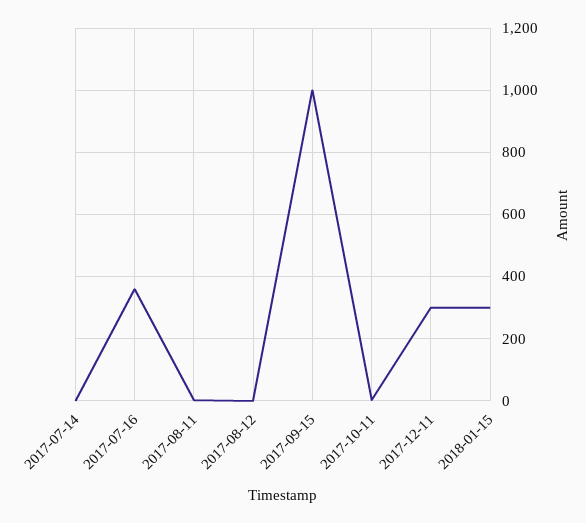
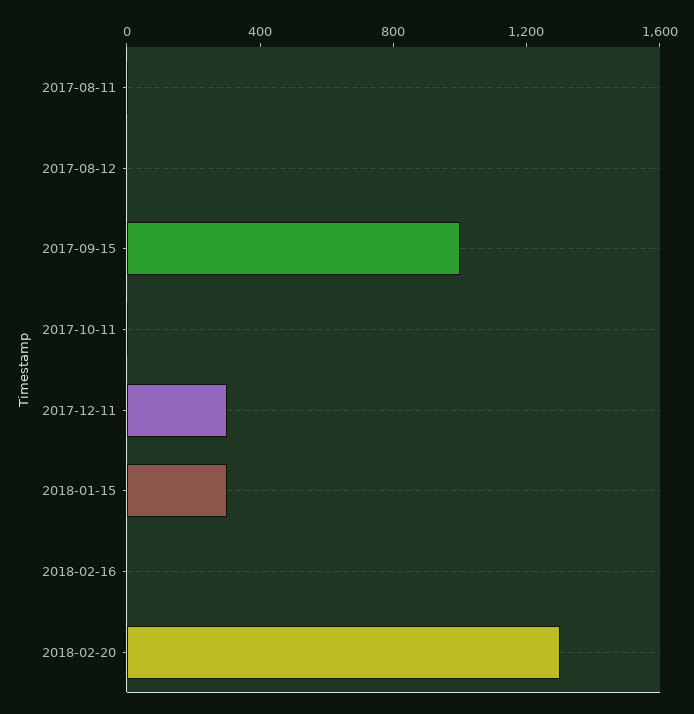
2017-07-14: 0 -> none
2017-07-16: 360 -> none
2018-02-16: none -> 0
2018-02-20: none -> 1300

